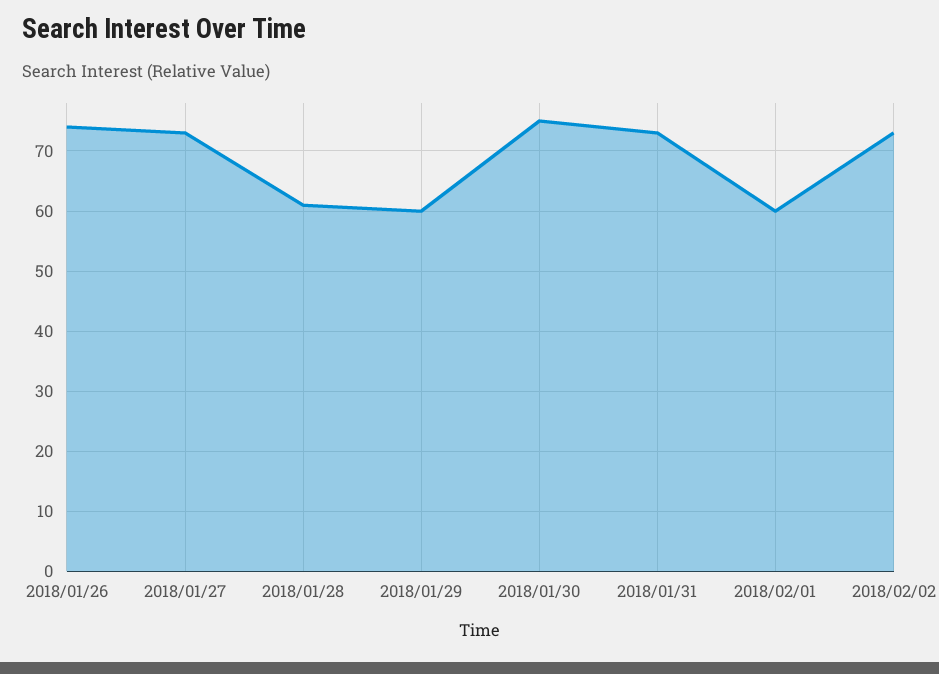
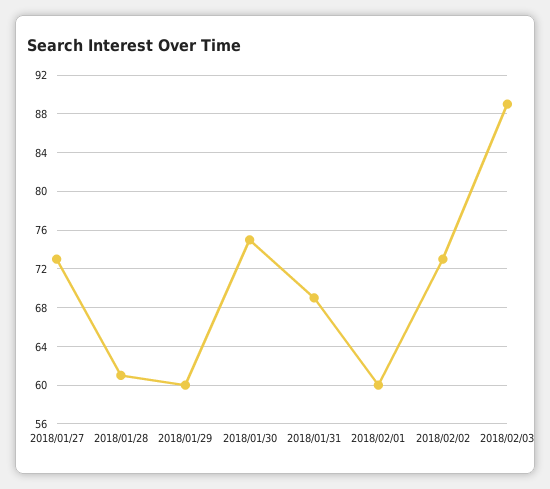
2018/01/26: 74 -> none
2018/01/31: 73 -> 69
2018/02/03: none -> 89

